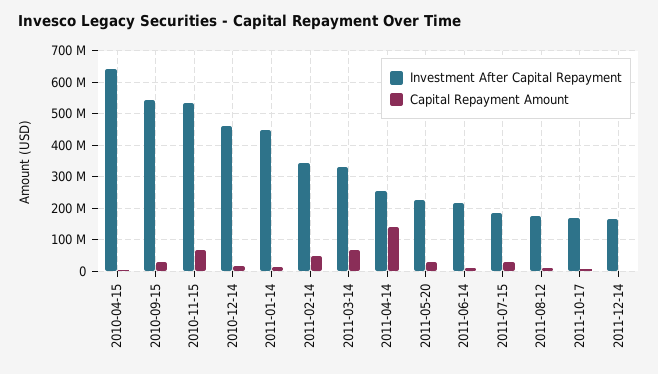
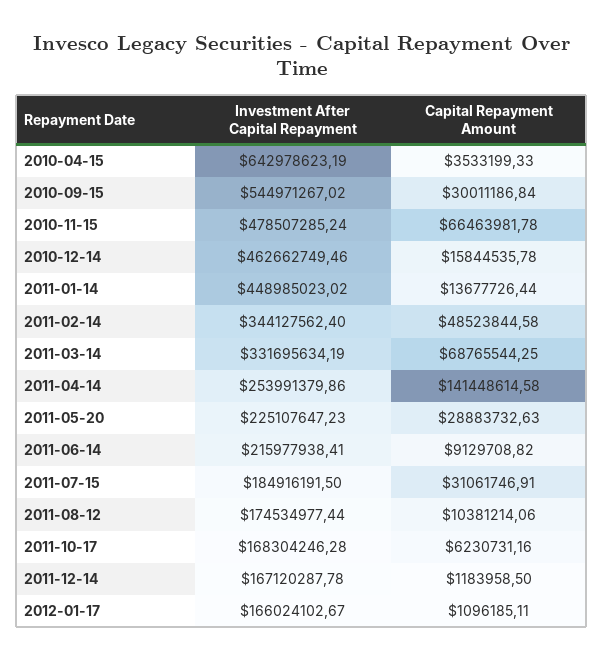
Investment After Capital Repayment, 2010-11-15: 540000000 -> 478507285.24
Investment After Capital Repayment, 2012-01-17: none -> 166024102.67
Capital Repayment Amount, 2012-01-17: none -> 1096185.11

